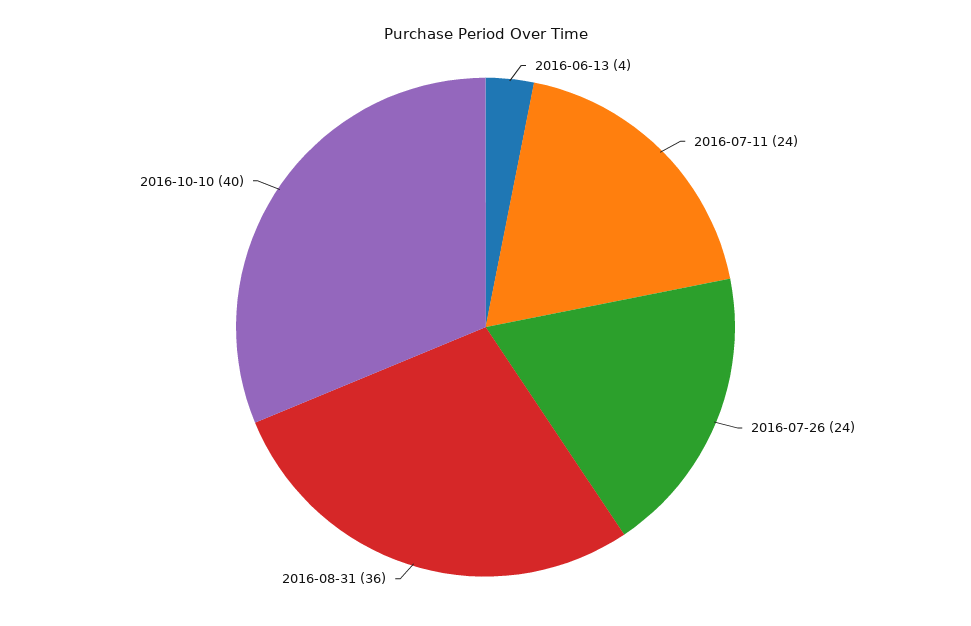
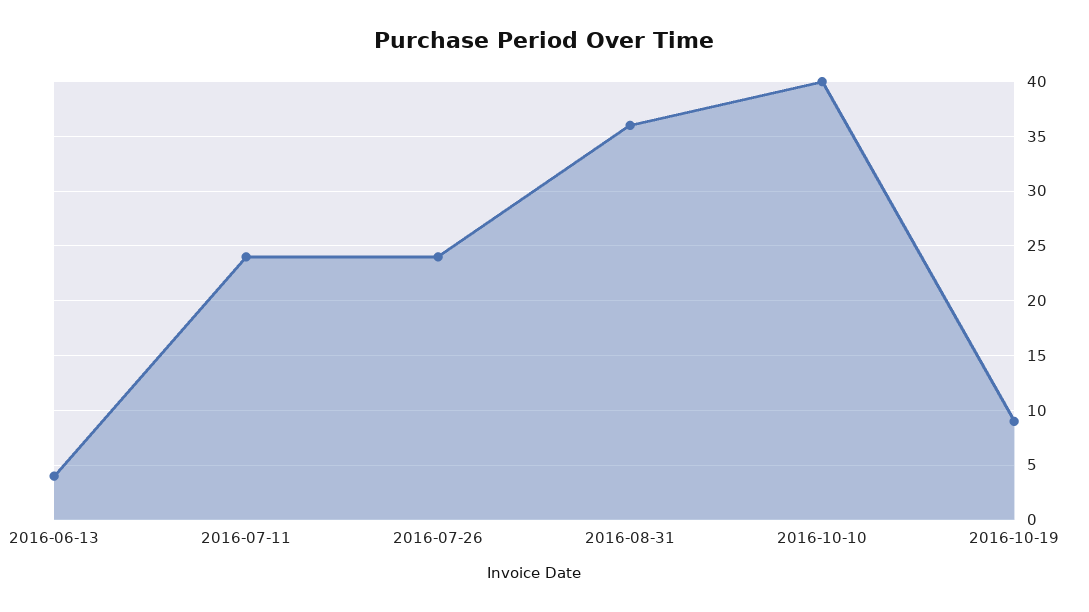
2016-10-19: none -> 9

